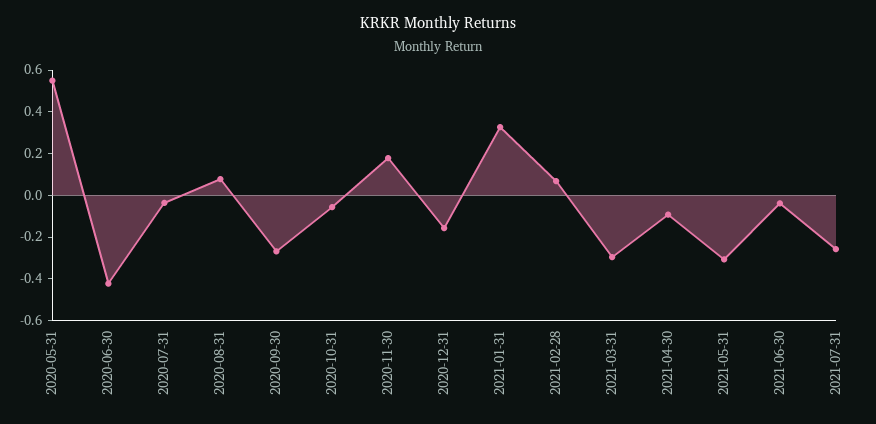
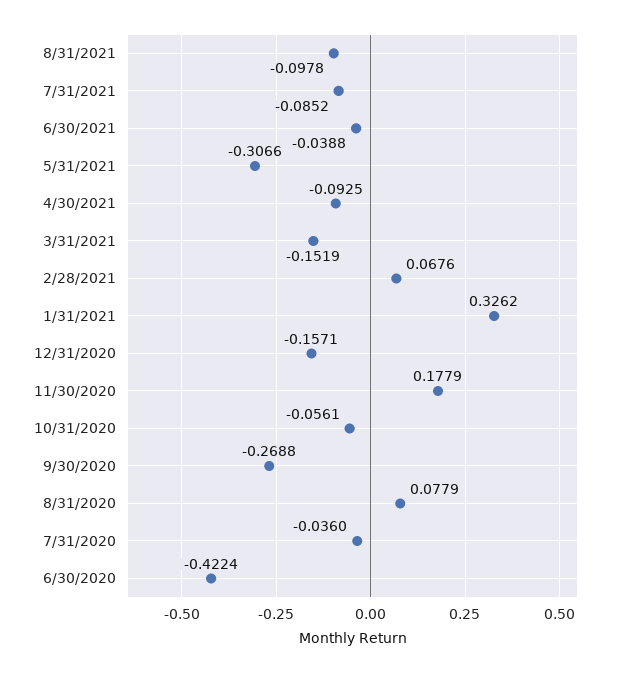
2020-05-31: 0.55 -> none
2021-03-31: -0.3 -> -0.1519
2021-07-31: -0.25 -> -0.0852
8/31/2021: none -> -0.0978

